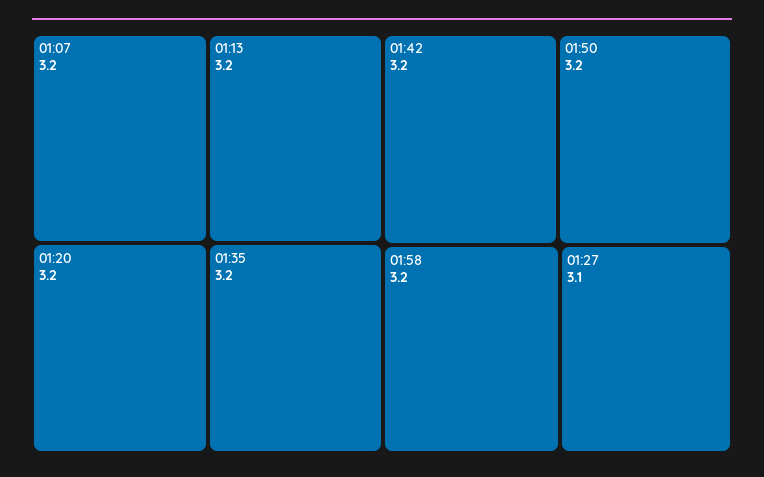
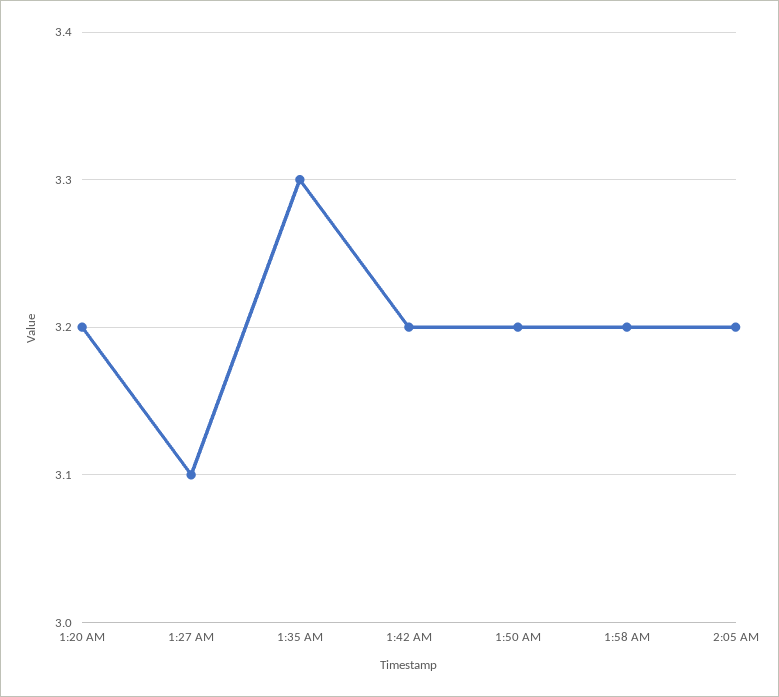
01:07: 3.2 -> none
01:13: 3.2 -> none
01:35: 3.2 -> 3.3
2:05 AM: none -> 3.2

